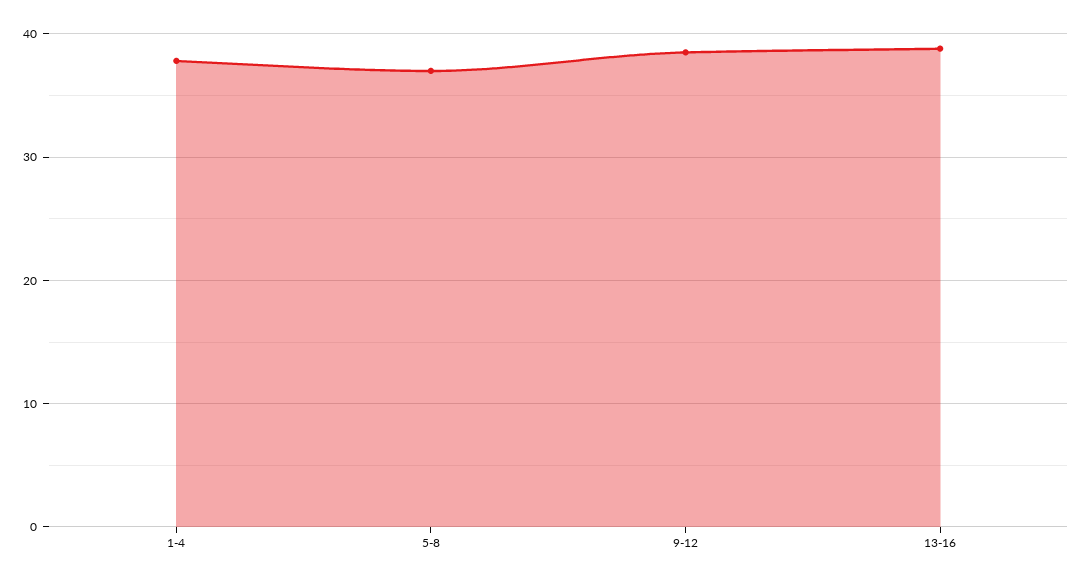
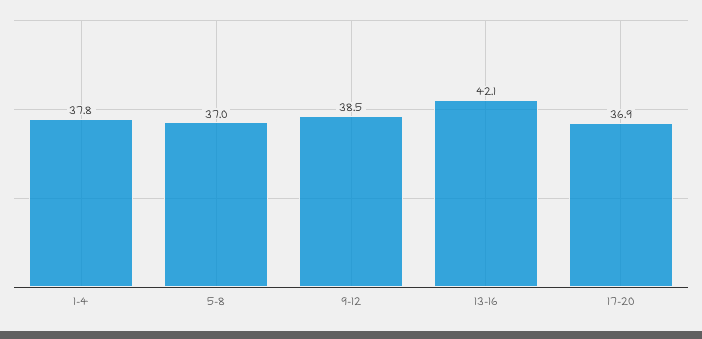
13-16: 39 -> 42.1
17-20: none -> 36.9

